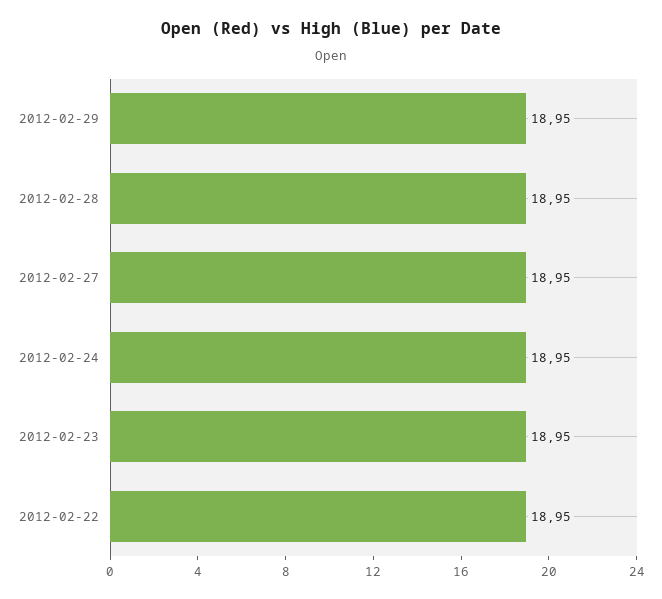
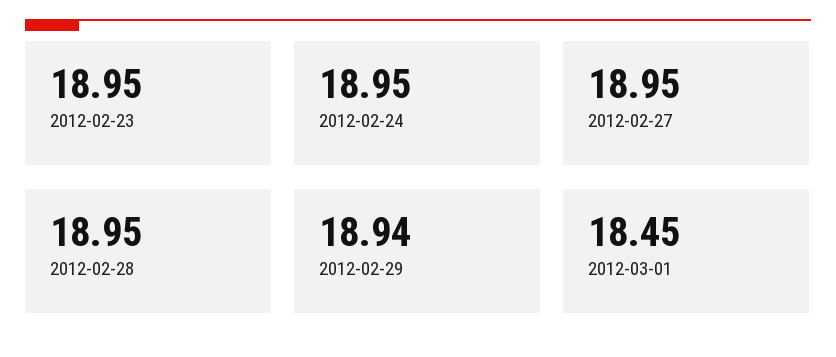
2012-02-29: 18.95 -> 18.94
2012-02-22: 18.95 -> none
2012-03-01: none -> 18.45

